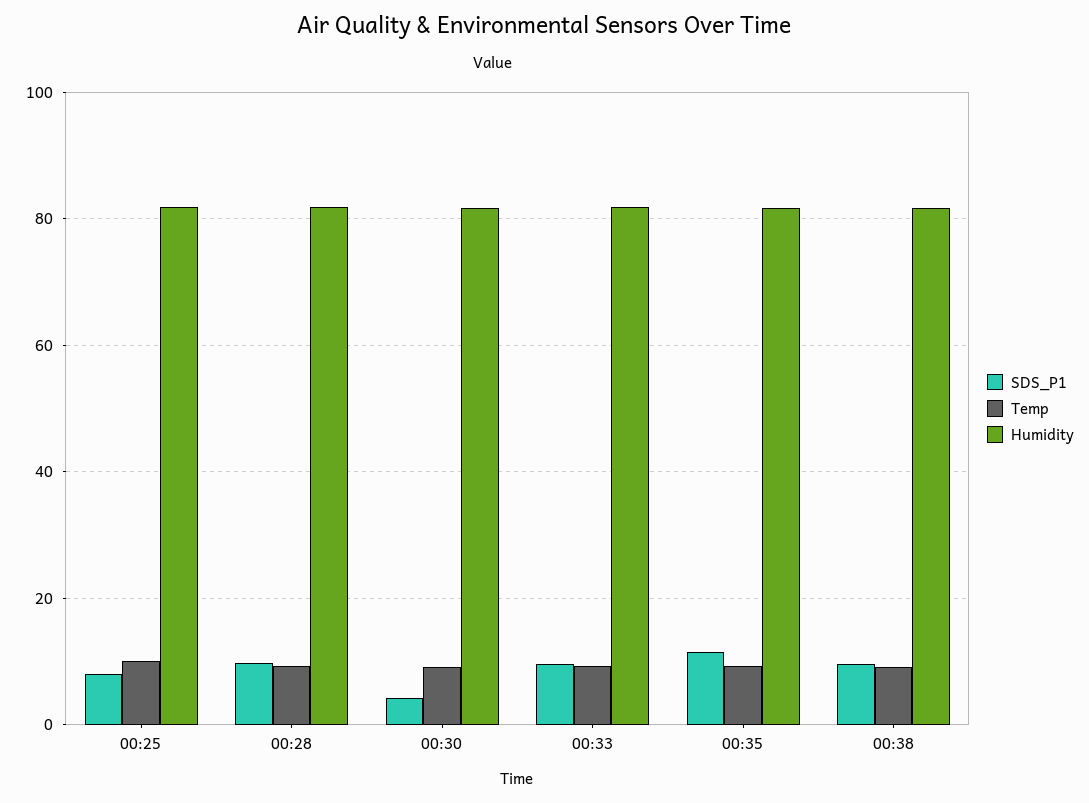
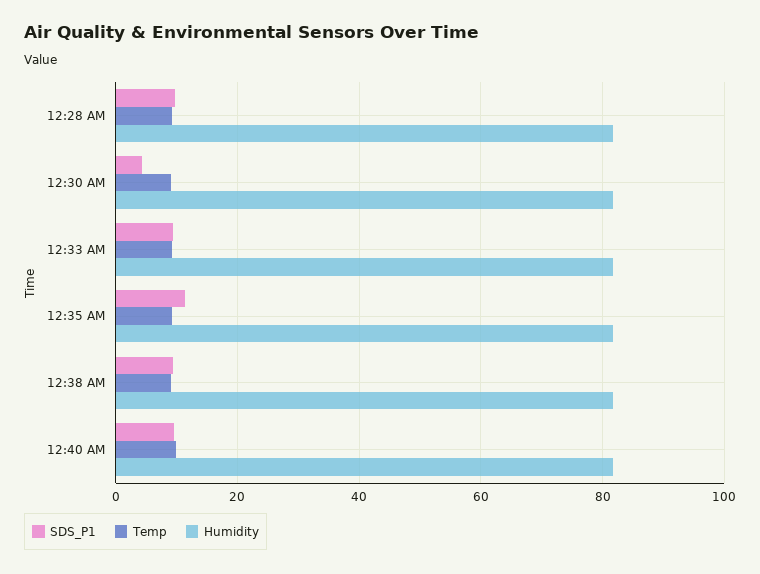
SDS_P1, 00:25: 8 -> none
Temp, 00:25: 10 -> none
Humidity, 00:25: 82 -> none
SDS_P1, 12:40 AM: none -> 10
Temp, 12:40 AM: none -> 10
Humidity, 12:40 AM: none -> 82

